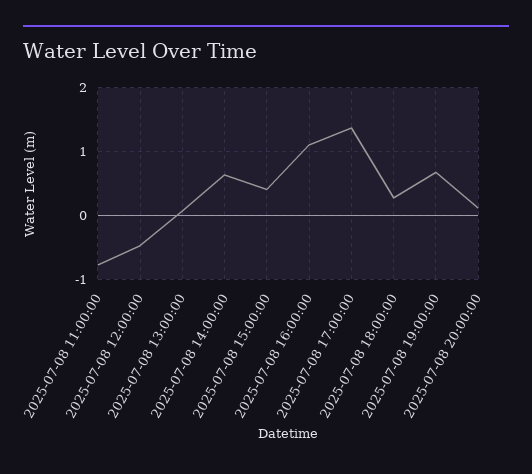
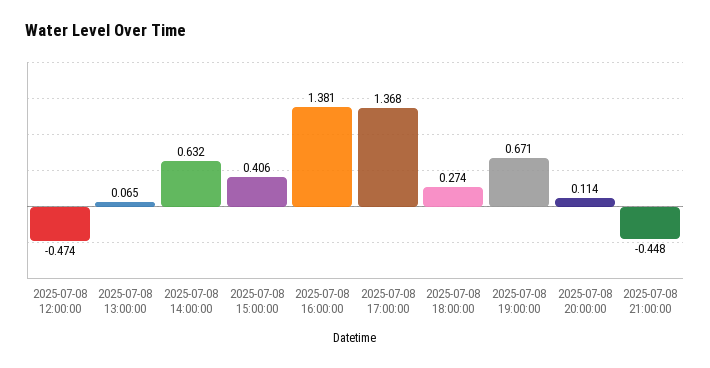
2025-07-08 11:00:00: -0.8 -> none
2025-07-08 16:00:00: 1.1 -> 1.381
2025-07-08 21:00:00: none -> -0.448

